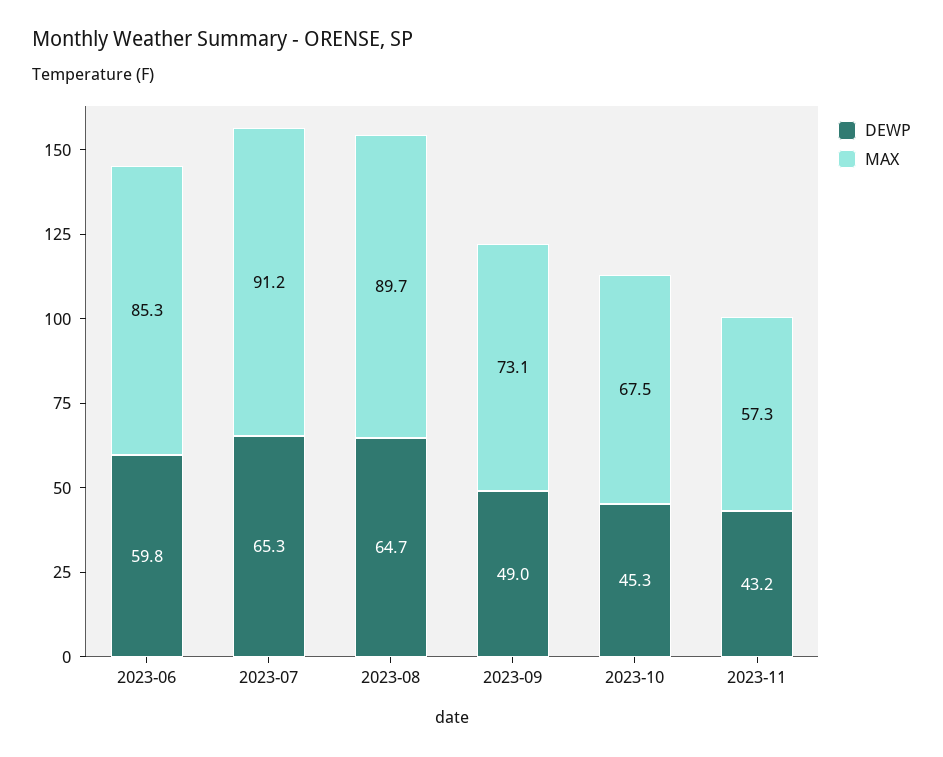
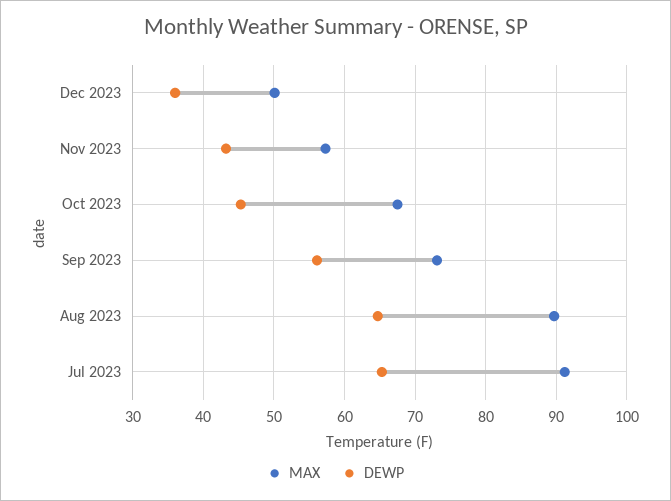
DEWP, 2023-06: 59.8 -> none
MAX, 2023-06: 85.3 -> none
DEWP, 2023-09: 49 -> 56
MAX, Dec 2023: none -> 50
DEWP, Dec 2023: none -> 36

